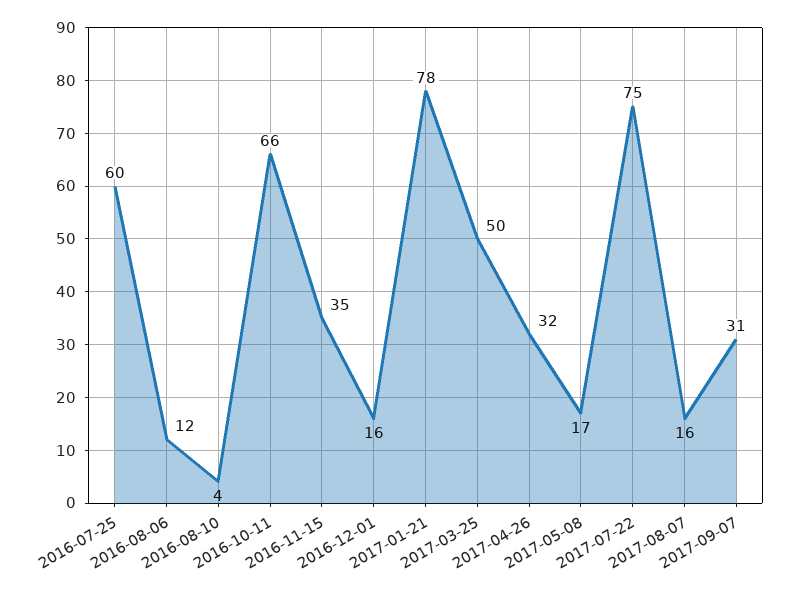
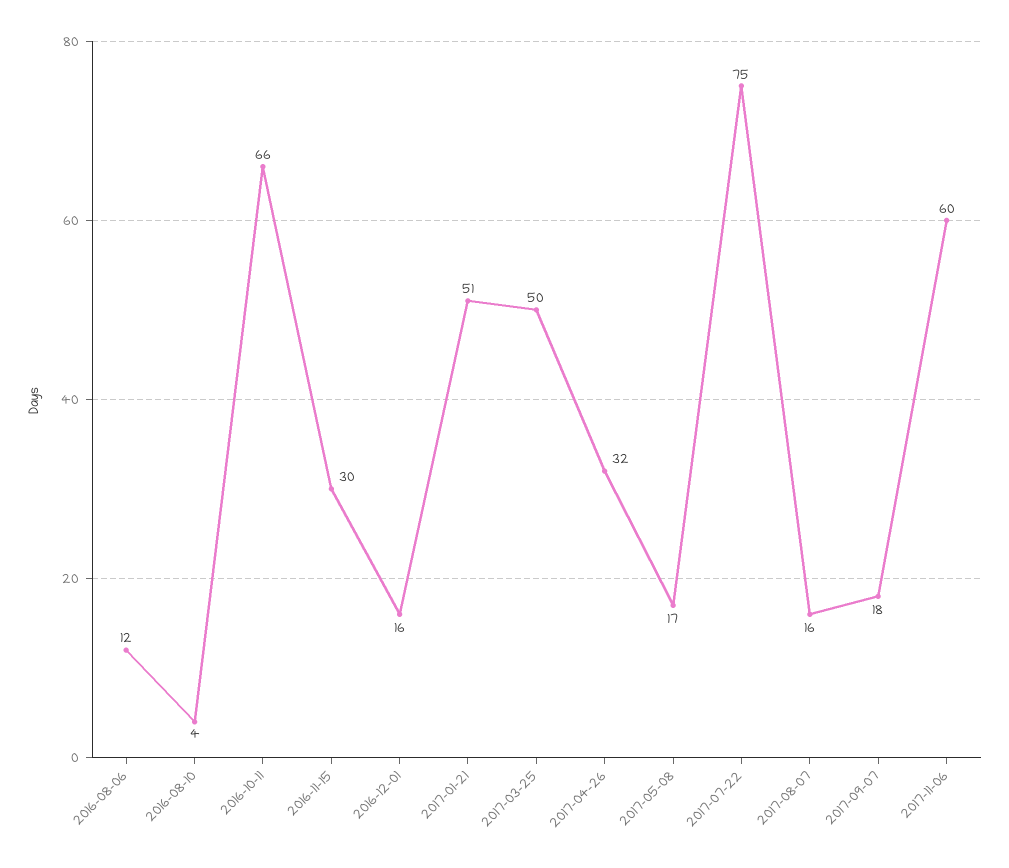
2016-07-25: 60 -> none
2016-11-15: 35 -> 30
2017-01-21: 78 -> 51
2017-09-07: 31 -> 18
2017-11-06: none -> 60

